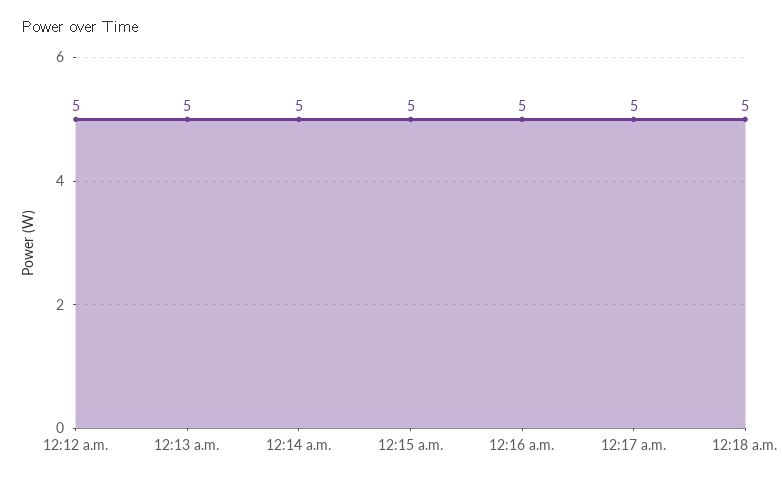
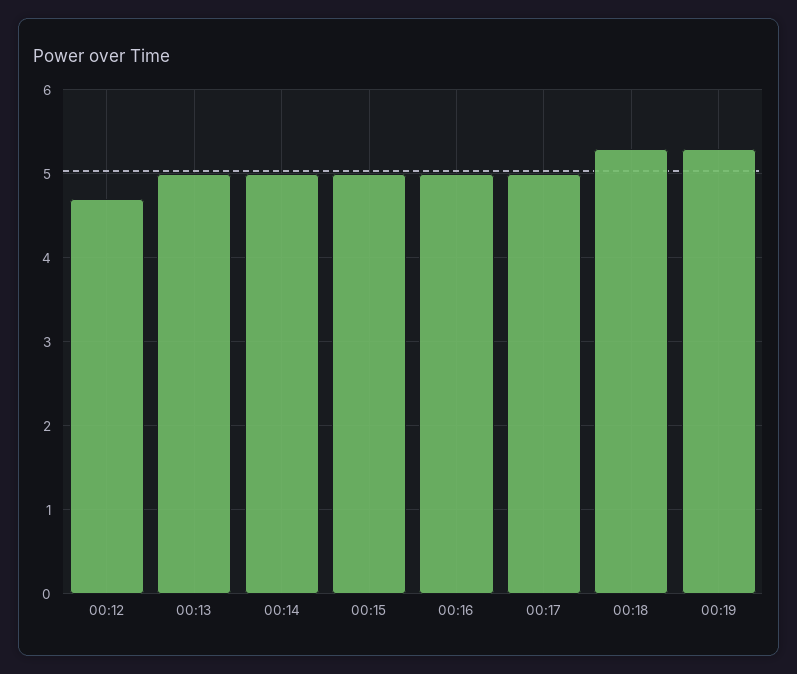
12:12 a.m.: 5 -> 4.7
12:18 a.m.: 5 -> 5.3
00:19: none -> 5.3

